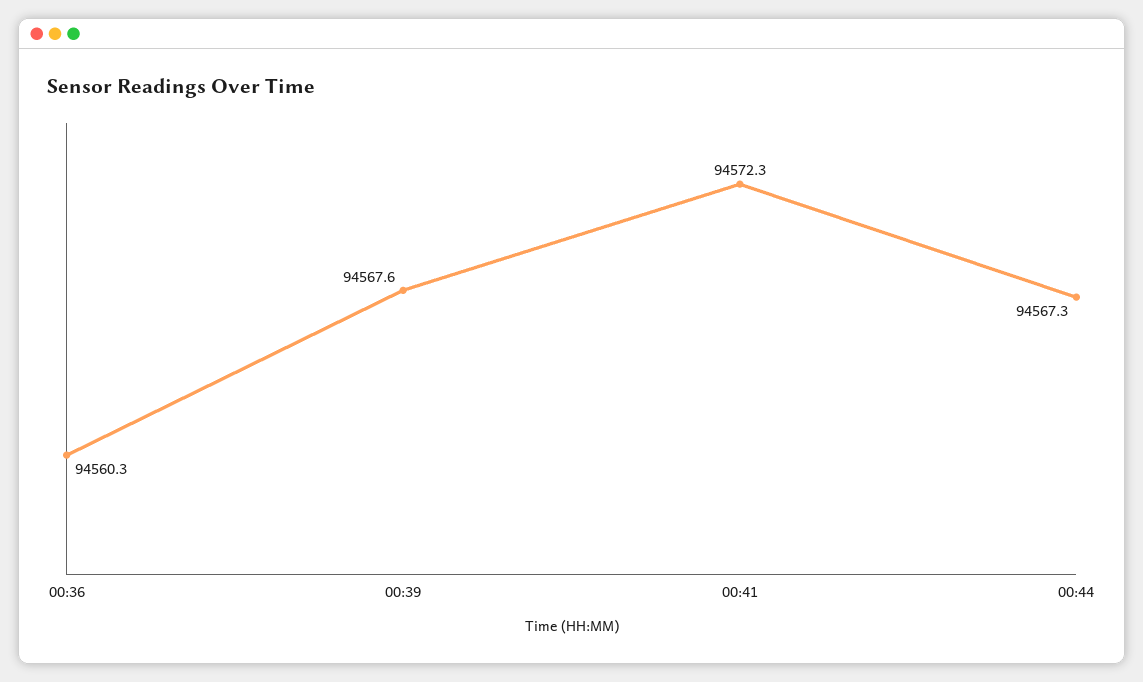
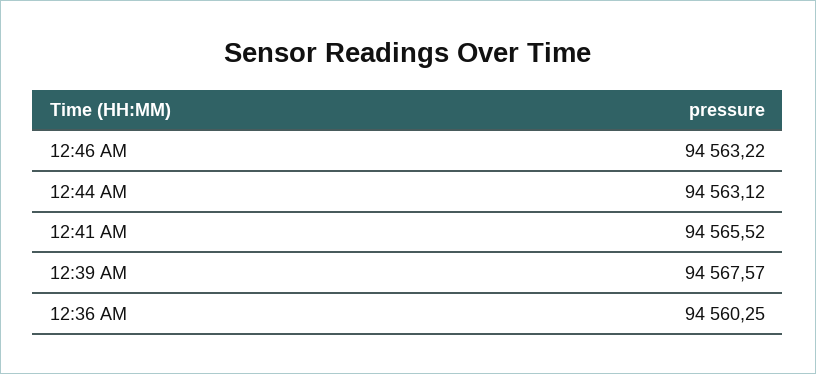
00:41: 94572.3 -> 94565.52
00:44: 94567.3 -> 94563.12
12:46 AM: none -> 94563.22

